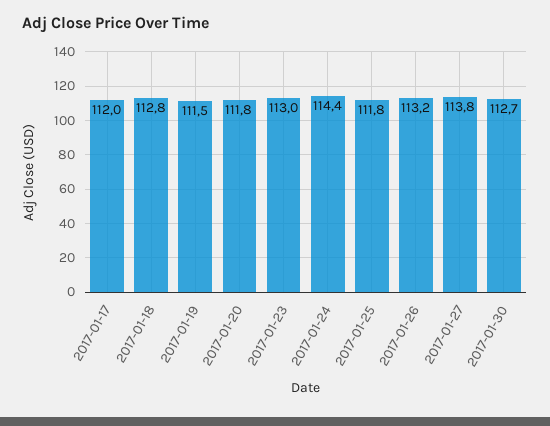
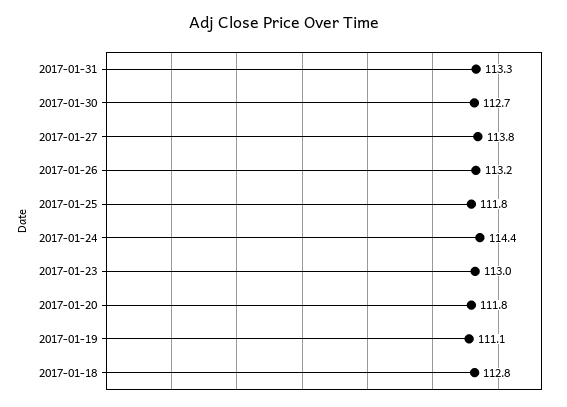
2017-01-17: 112 -> none
2017-01-19: 111.5 -> 111.1
2017-01-31: none -> 113.3

